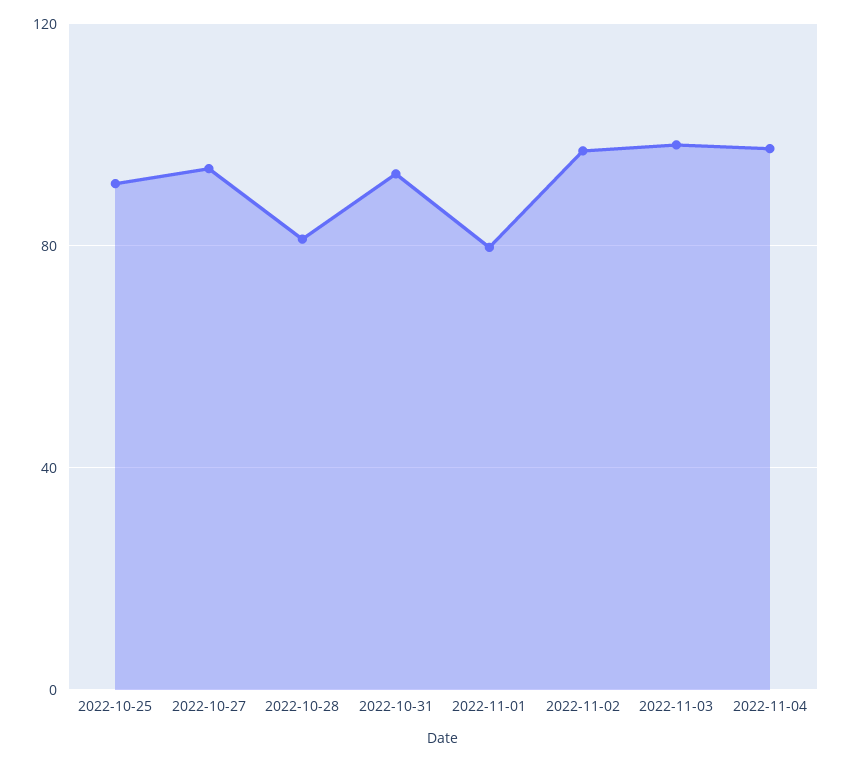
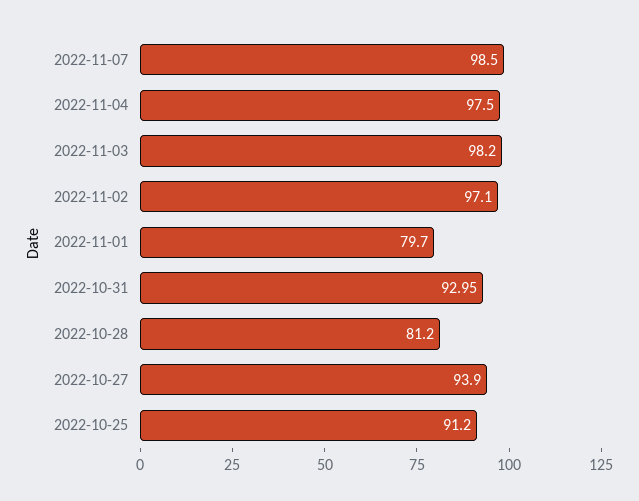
2022-11-07: none -> 98.5

